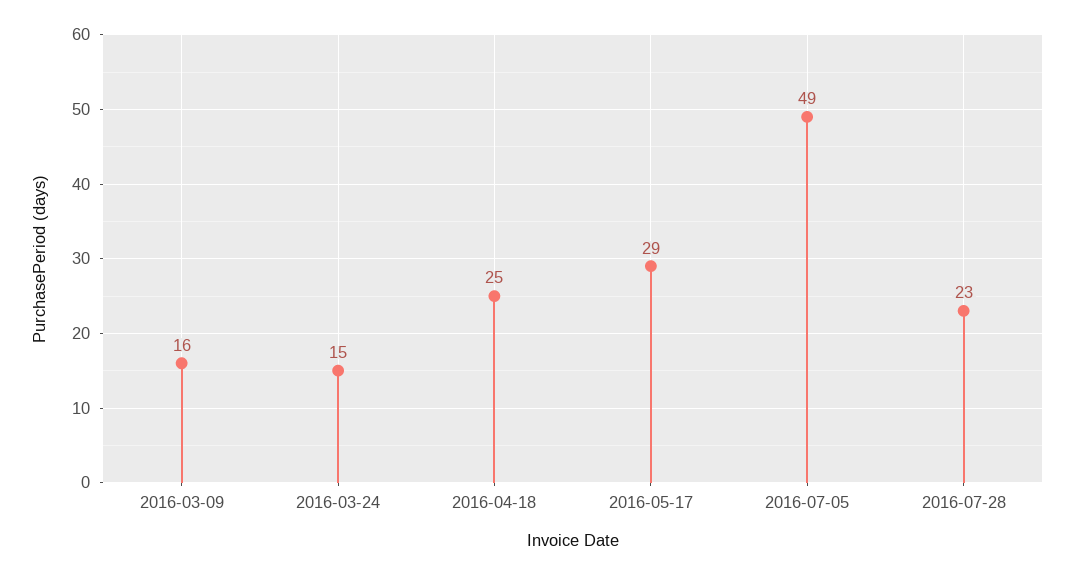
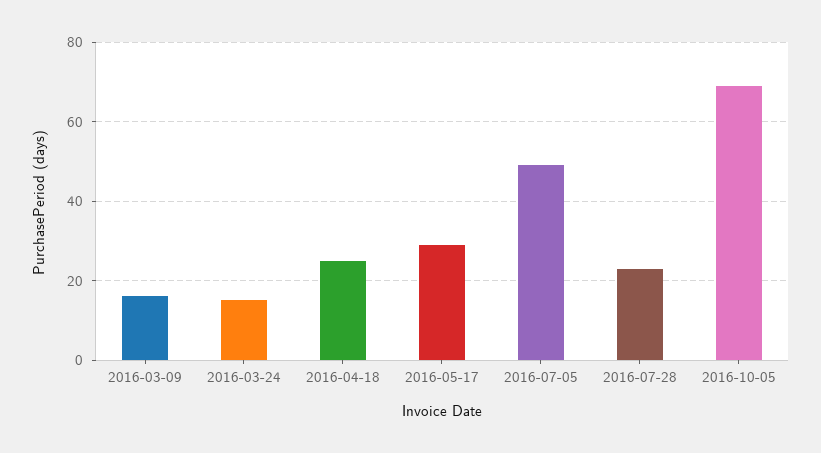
2016-10-05: none -> 70

